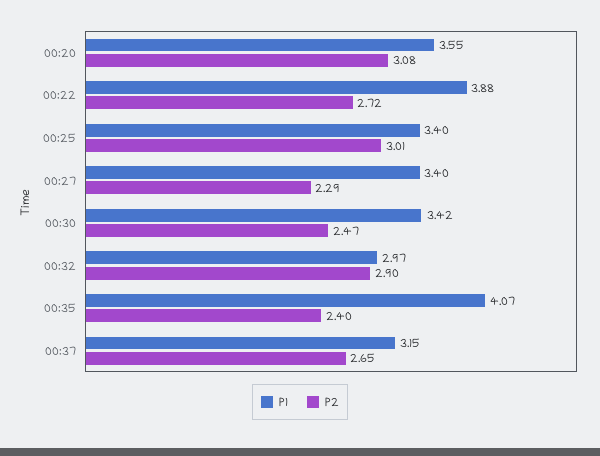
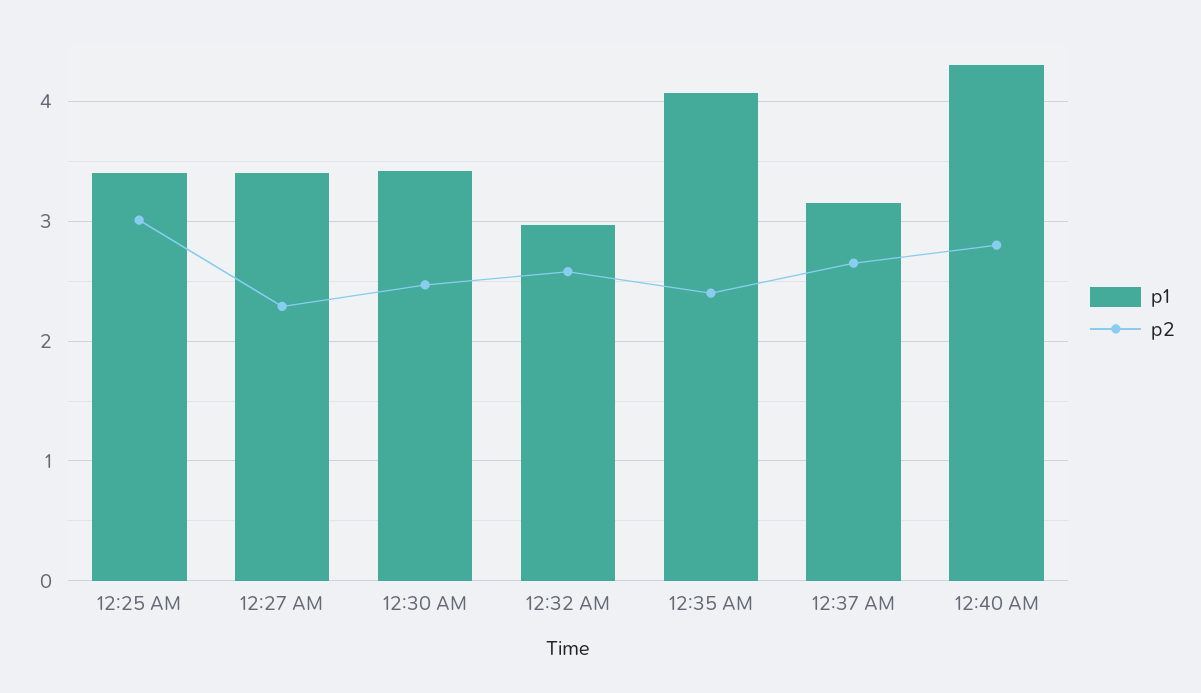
P1, 00:20: 3.55 -> none
P2, 00:20: 3.08 -> none
P1, 00:22: 3.88 -> none
P2, 00:22: 2.72 -> none
P2, 00:32: 2.9 -> 2.6
P1, 12:40 AM: none -> 4.3
P2, 12:40 AM: none -> 2.8

